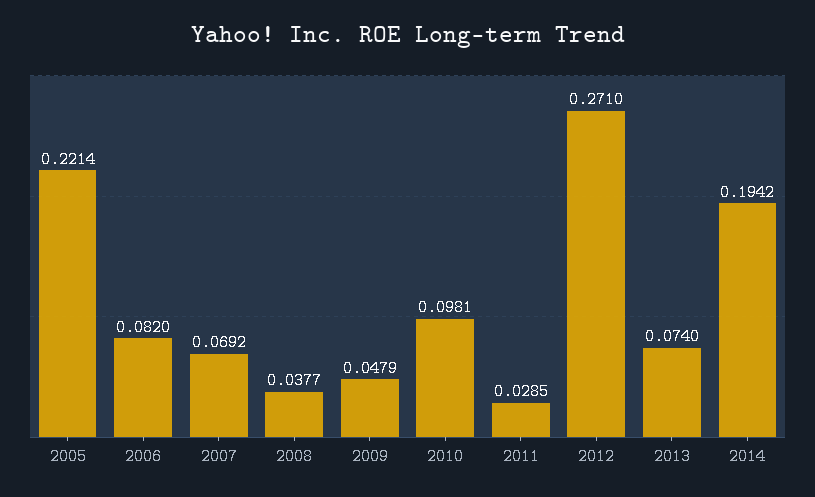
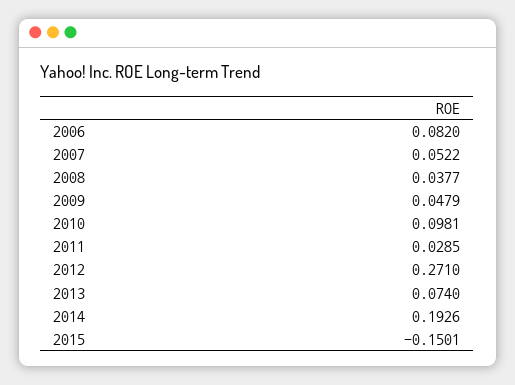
2005: 0.2214 -> none
2007: 0.0692 -> 0.0522
2014: 0.1942 -> 0.1926
2015: none -> -0.1501

